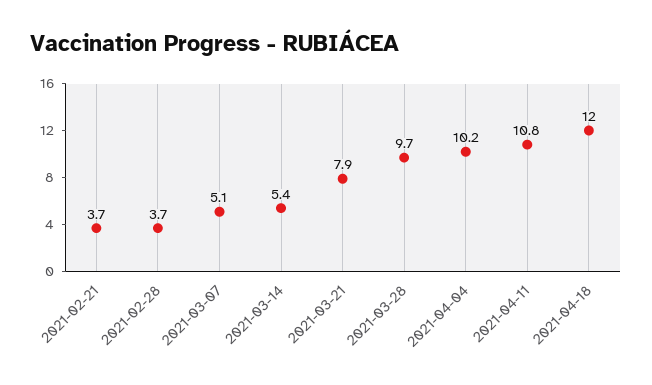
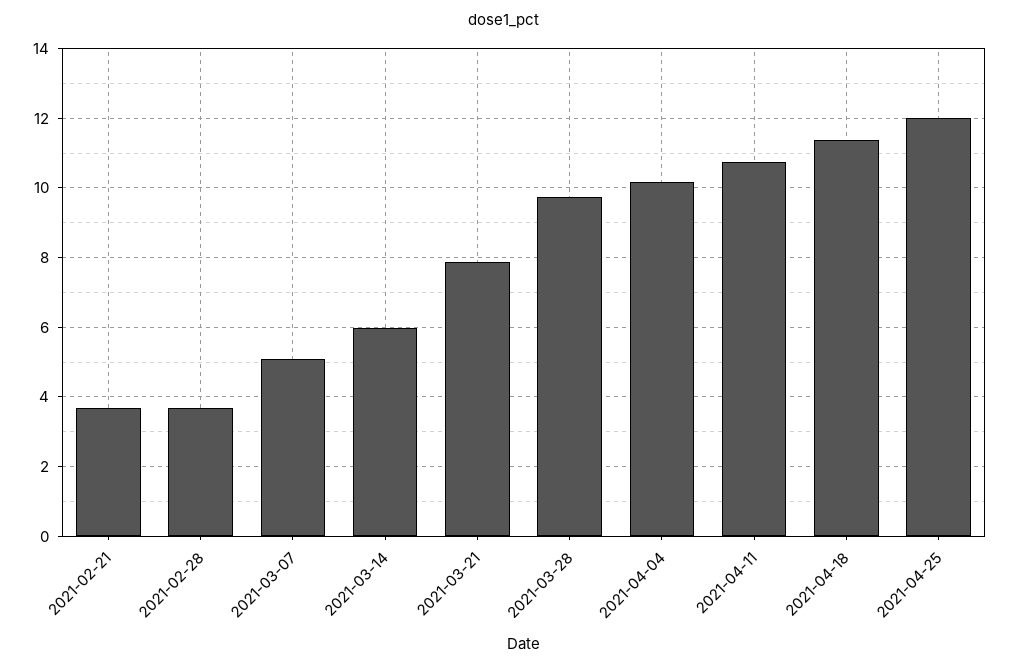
2021-03-14: 5.4 -> 6
2021-04-18: 12 -> 11.4
2021-04-25: none -> 12

